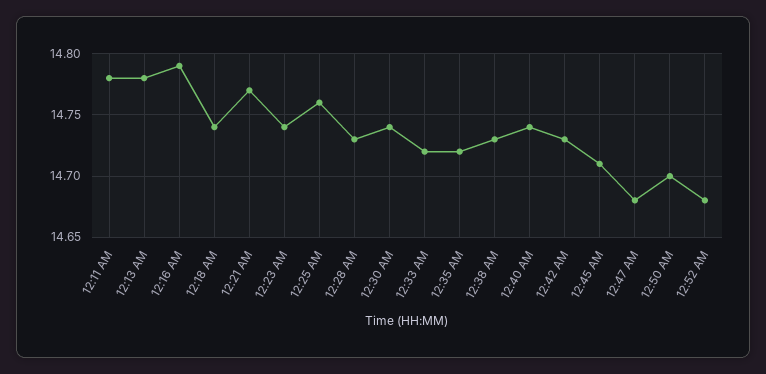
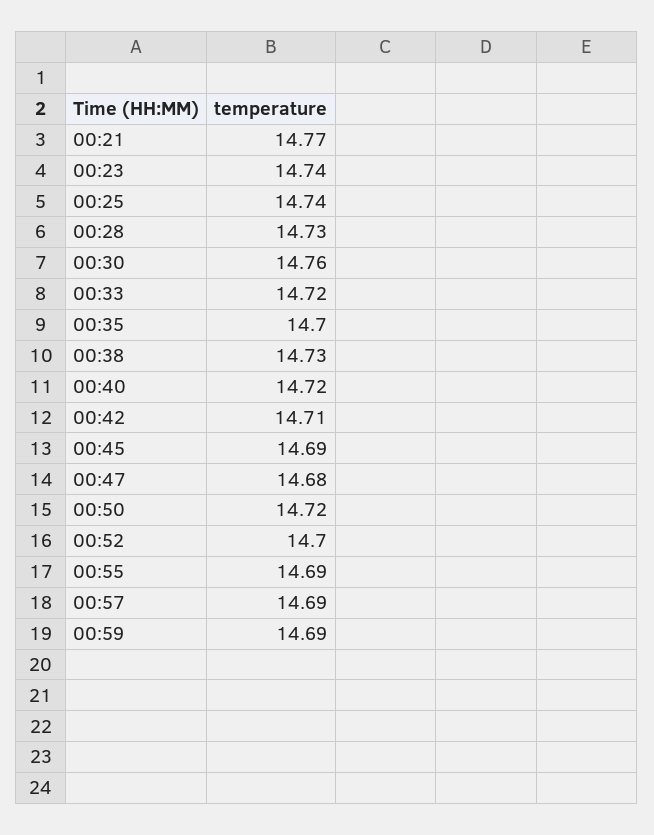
12:11 AM: 14.78 -> none
12:13 AM: 14.78 -> none
12:16 AM: 14.79 -> none
12:18 AM: 14.74 -> none
12:25 AM: 14.76 -> 14.74
12:30 AM: 14.74 -> 14.76
12:35 AM: 14.72 -> 14.7
12:40 AM: 14.74 -> 14.72
12:42 AM: 14.73 -> 14.71
12:45 AM: 14.71 -> 14.69
12:50 AM: 14.7 -> 14.72
12:52 AM: 14.68 -> 14.7
00:55: none -> 14.69
00:57: none -> 14.69
00:59: none -> 14.69

